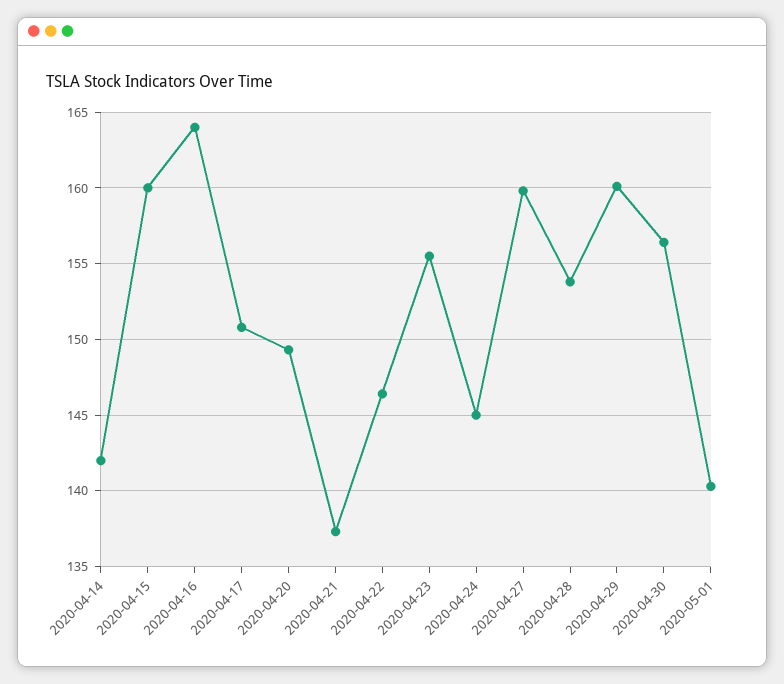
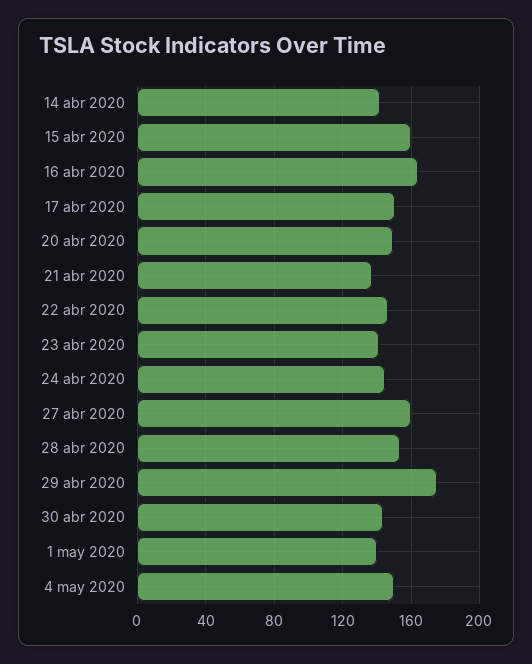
2020-04-23: 155.5 -> 140
2020-04-29: 160 -> 175
2020-04-30: 156.5 -> 145
4 may 2020: none -> 150

